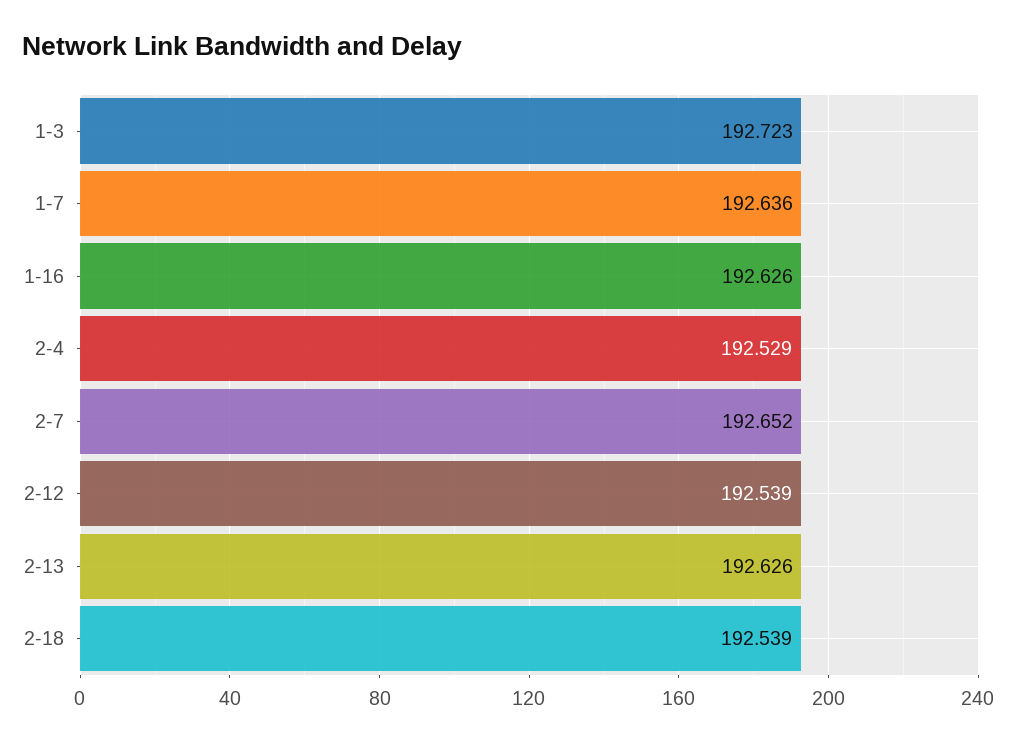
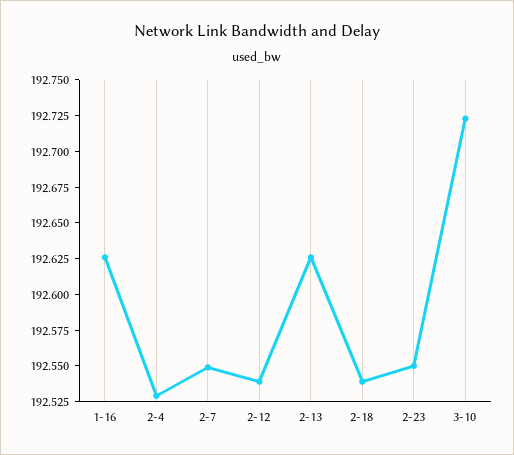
1-3: 192.723 -> none
1-7: 192.636 -> none
2-7: 192.652 -> 192.55
2-23: none -> 192.55
3-10: none -> 192.725

